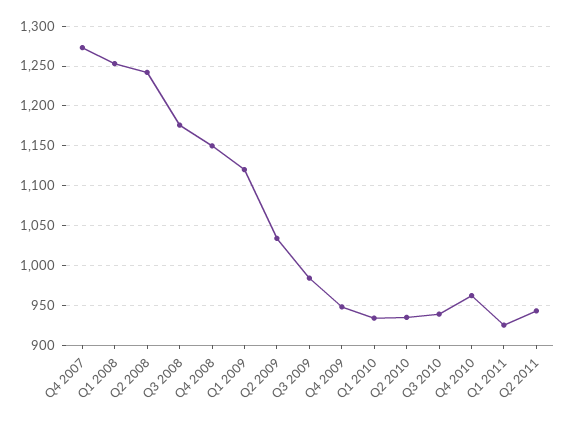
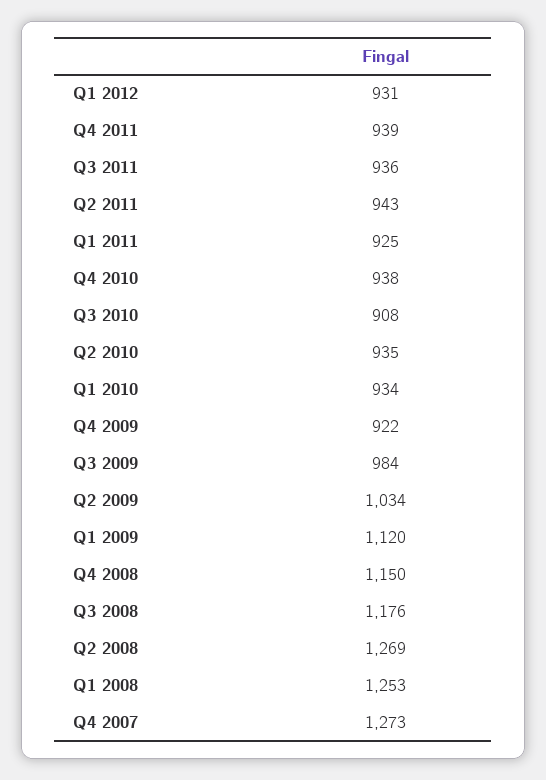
Q2 2008: 1240 -> 1269
Q4 2009: 950 -> 922
Q3 2010: 940 -> 908
Q4 2010: 960 -> 938
Q1 2012: none -> 931
Q4 2011: none -> 939
Q3 2011: none -> 936

